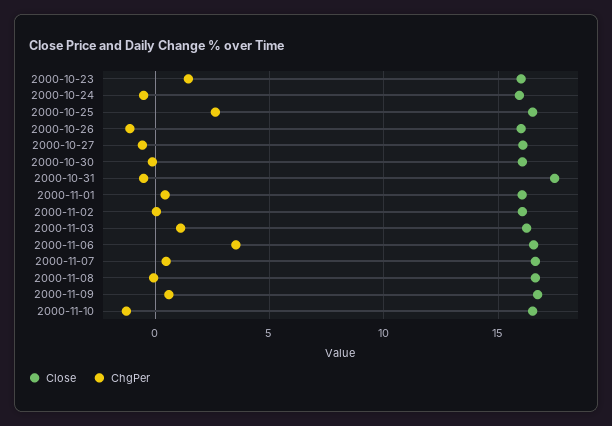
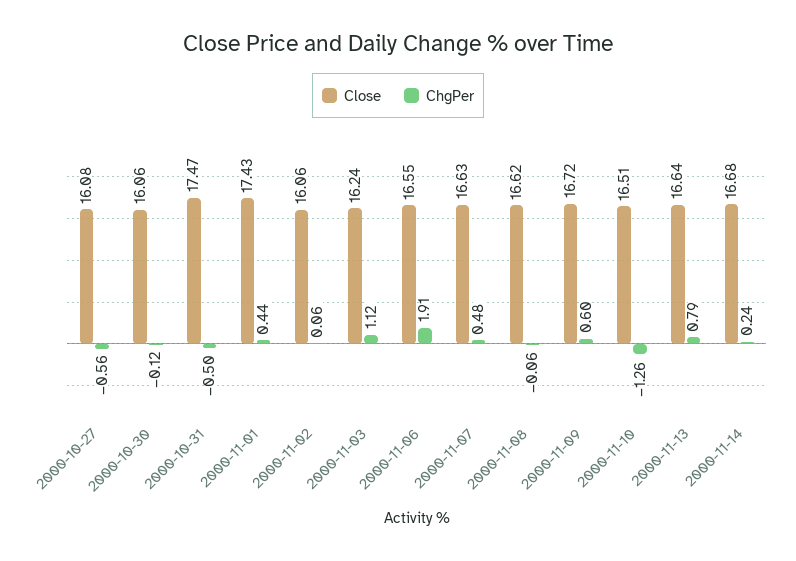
Close, 2000-10-23: 16 -> none
ChgPer, 2000-10-23: 1.5 -> none
Close, 2000-10-24: 16 -> none
ChgPer, 2000-10-24: -0.5 -> none
Close, 2000-10-25: 16.5 -> none
ChgPer, 2000-10-25: 2.5 -> none
Close, 2000-10-26: 16 -> none
ChgPer, 2000-10-26: -1 -> none
Close, 2000-11-01: 16 -> 17.43
ChgPer, 2000-11-06: 3.5 -> 1.91
Close, 2000-11-13: none -> 16.64
ChgPer, 2000-11-13: none -> 0.79
Close, 2000-11-14: none -> 16.68
ChgPer, 2000-11-14: none -> 0.24

